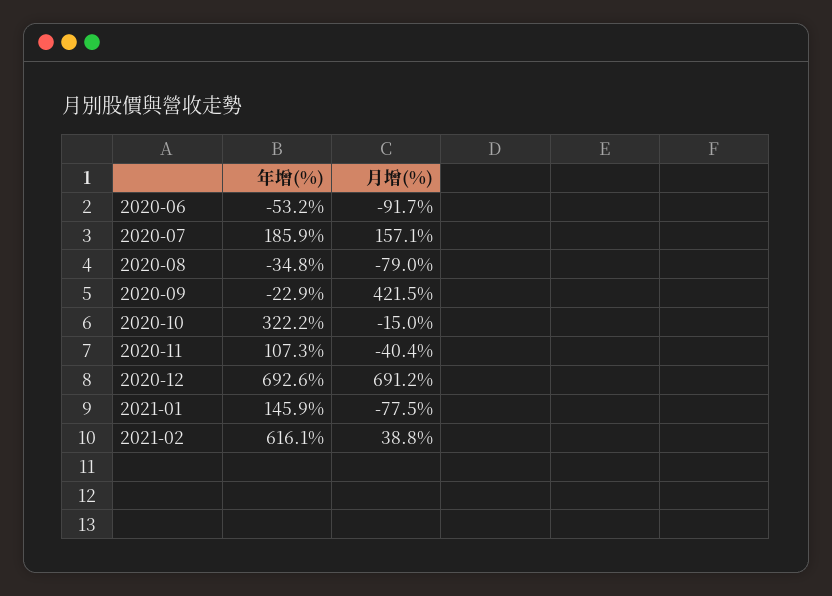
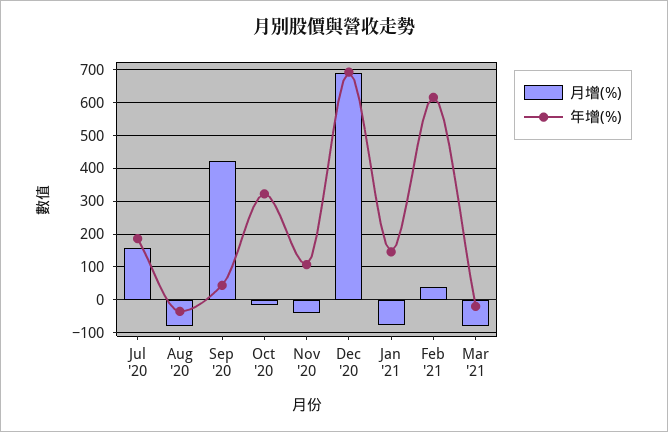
年增(%), 2020-06: -53.2 -> none
月增(%), 2020-06: -91.7 -> none
年增(%), 2020-09: -22.9 -> 40
月增(%), Mar '21: none -> -80
年增(%), Mar '21: none -> -20

